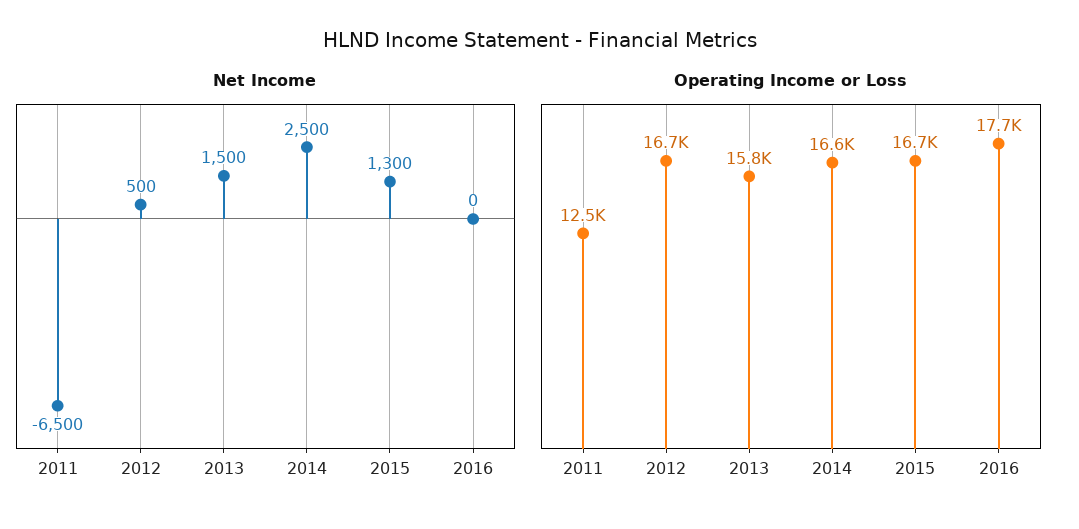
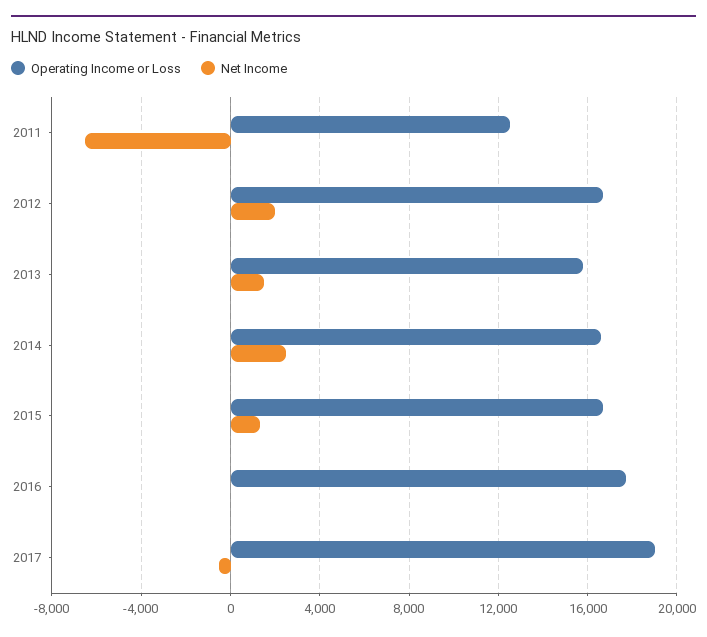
Net Income, 2012: 500 -> 2000
Operating Income or Loss, 2017: none -> 19000
Net Income, 2017: none -> -500

